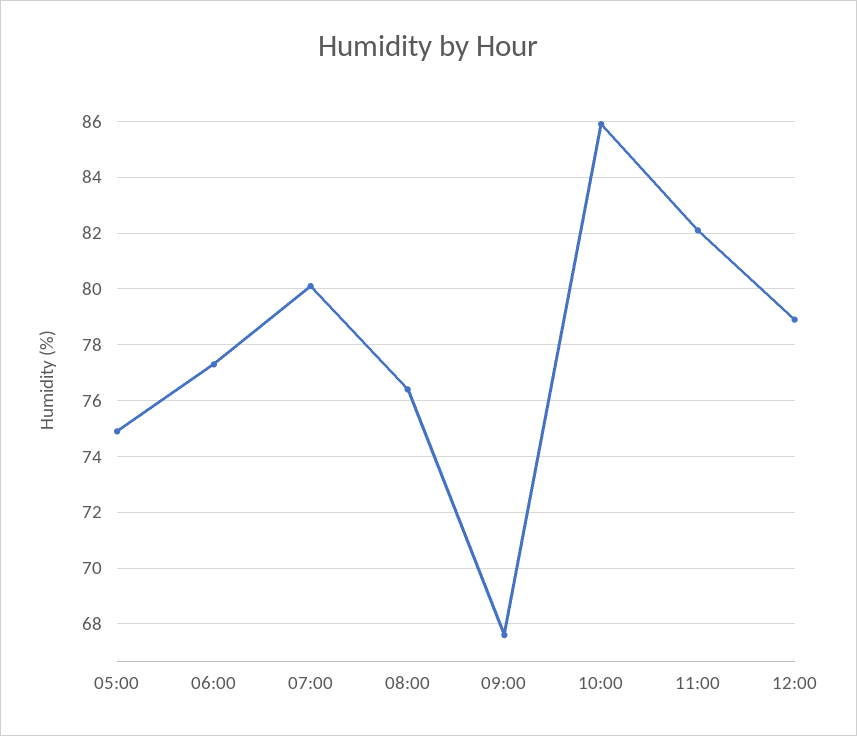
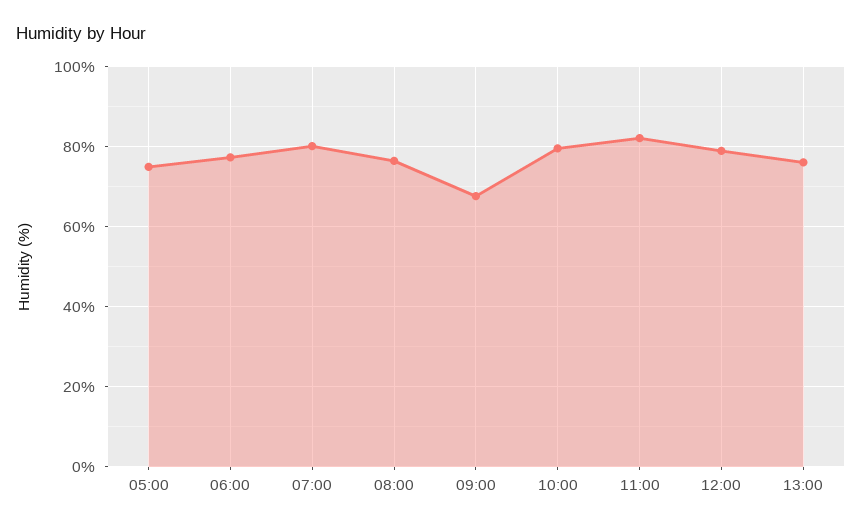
10:00: 86 -> 80
13:00: none -> 76

